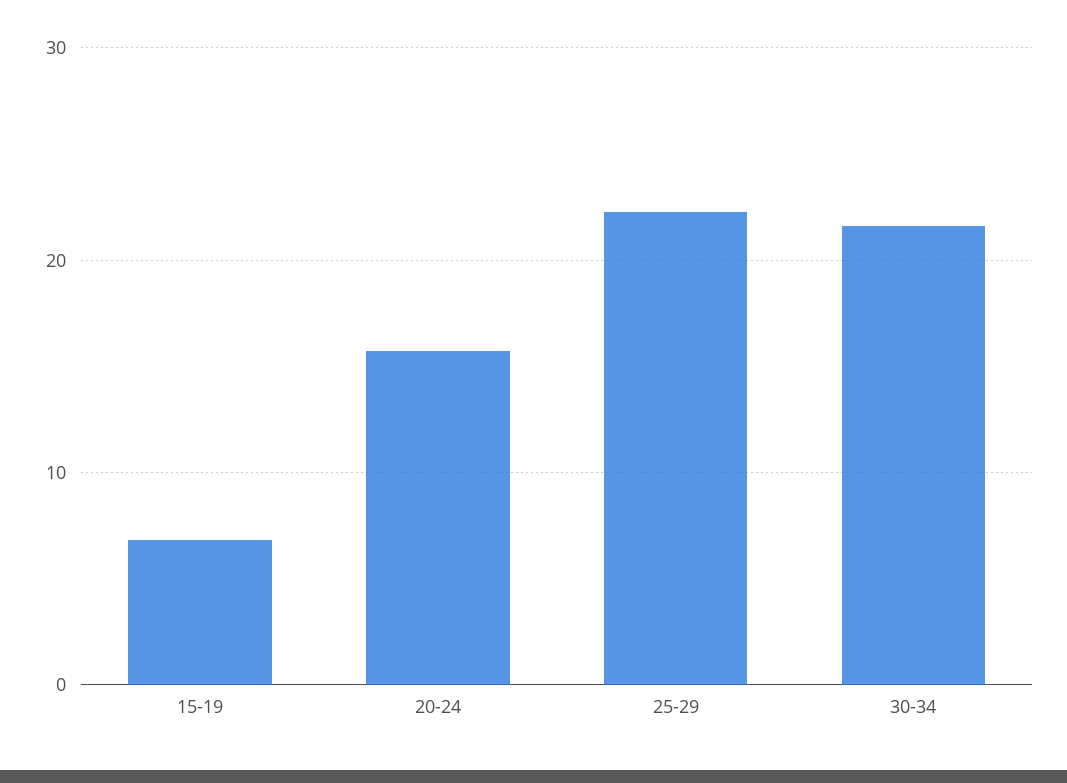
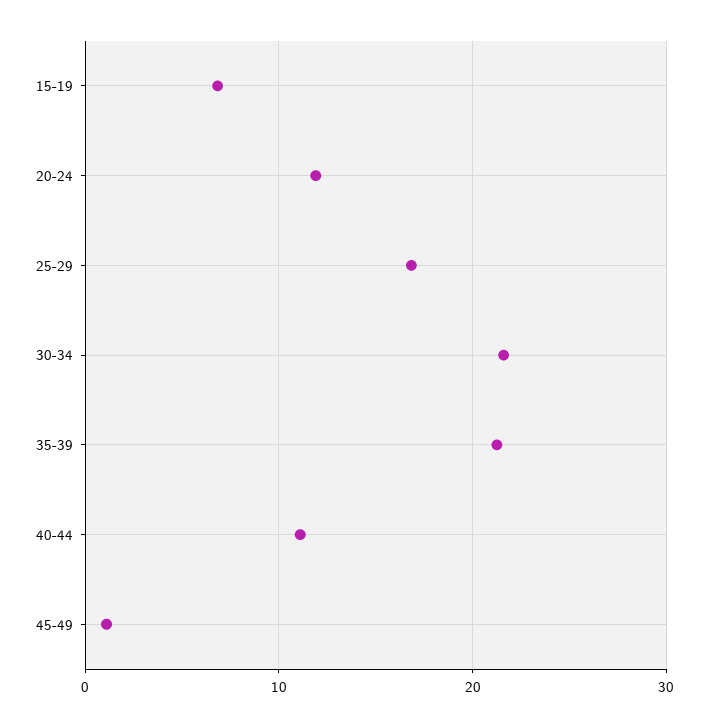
20-24: 16 -> 12
25-29: 22 -> 17
35-39: none -> 21
40-44: none -> 11
45-49: none -> 1

